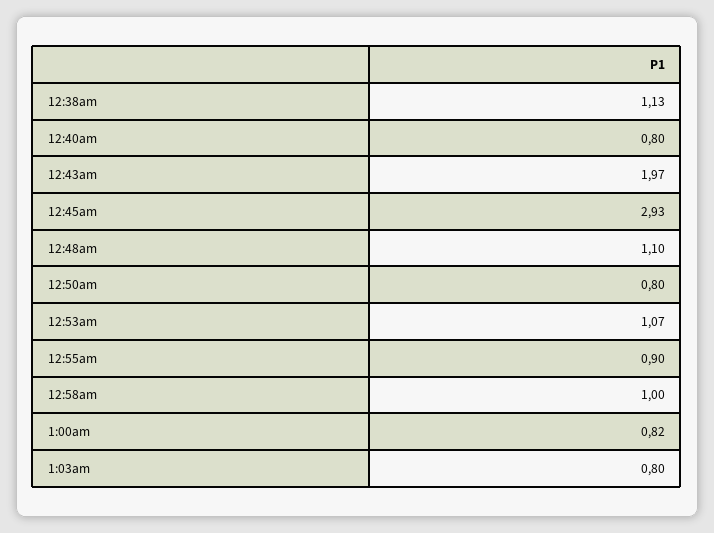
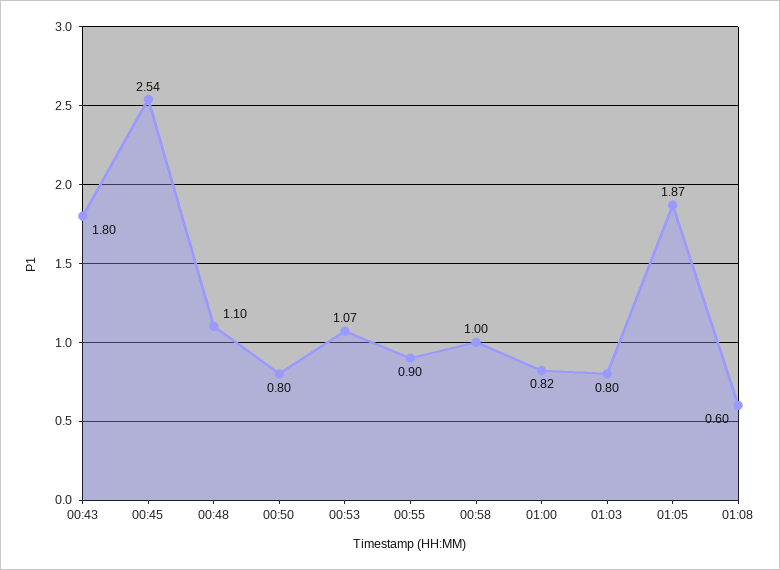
12:38am: 1.13 -> none
12:40am: 0.8 -> none
12:43am: 1.97 -> 1.8
12:45am: 2.93 -> 2.54
01:05: none -> 1.87
01:08: none -> 0.6

